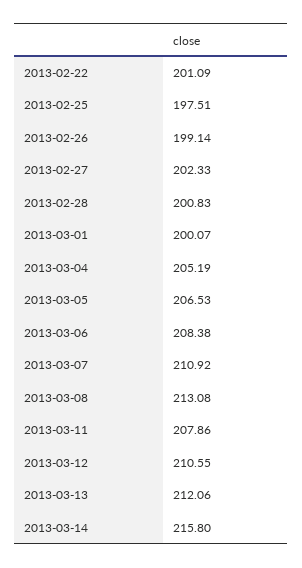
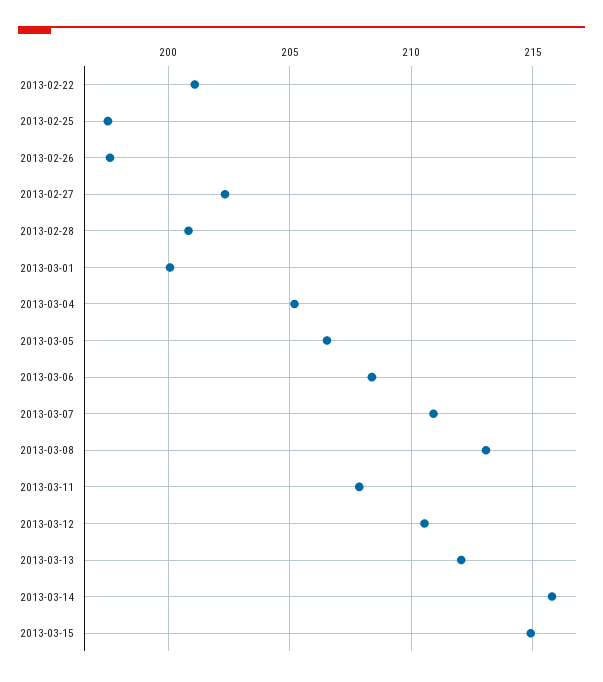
2013-02-26: 199.14 -> 197.5
2013-03-15: none -> 215

